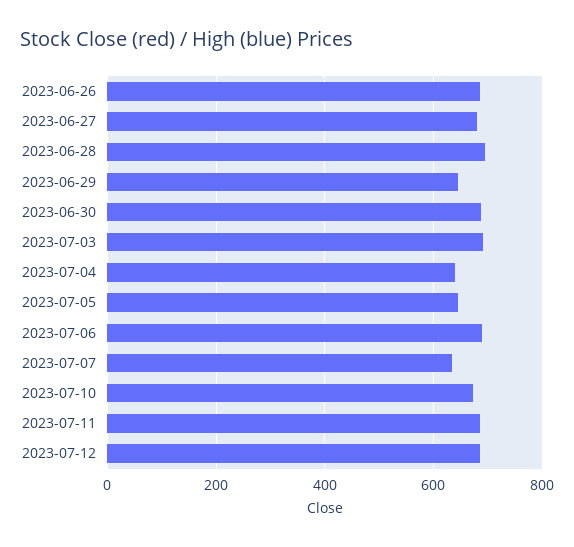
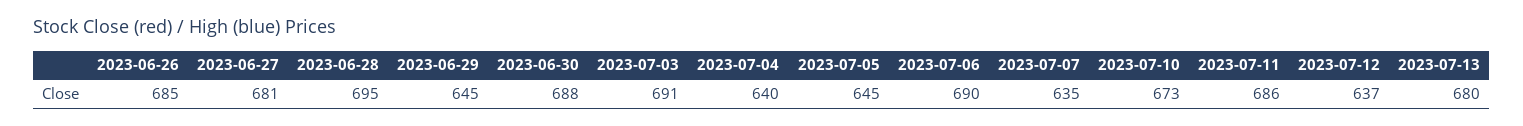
2023-07-12: 680 -> 637
2023-07-13: none -> 680

